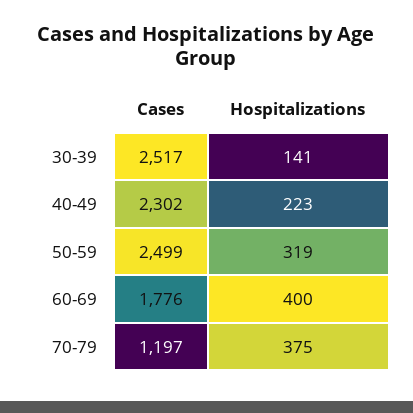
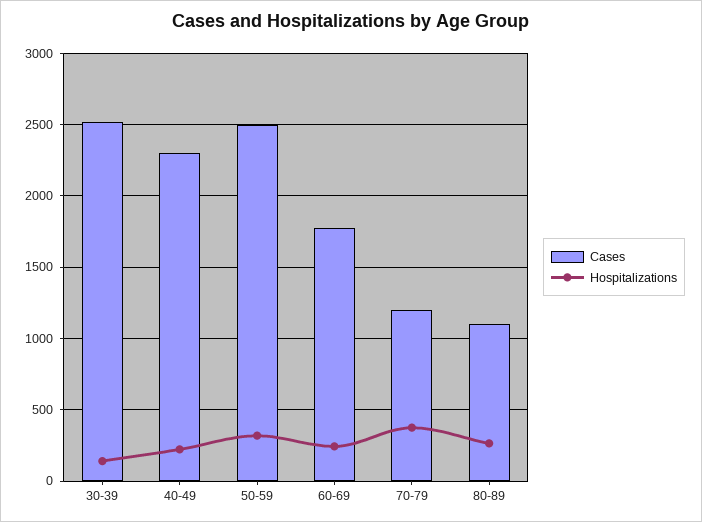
Hospitalizations, 60-69: 400 -> 250
Cases, 80-89: none -> 1100
Hospitalizations, 80-89: none -> 250

